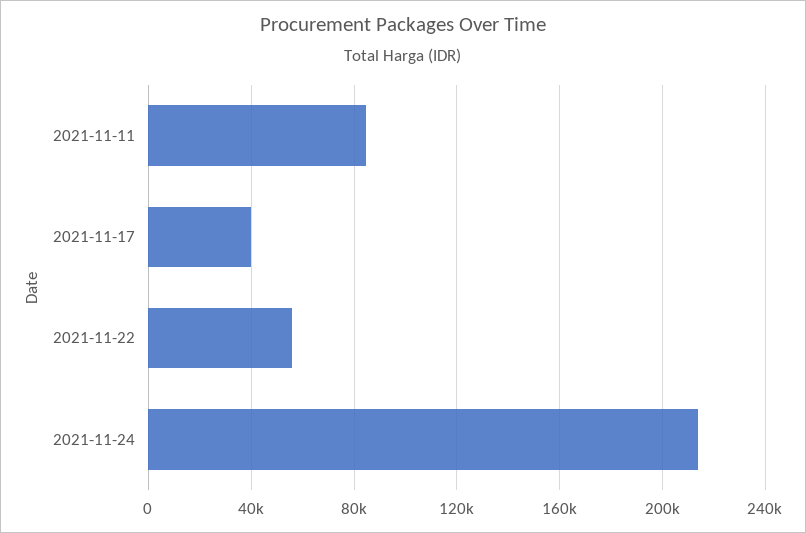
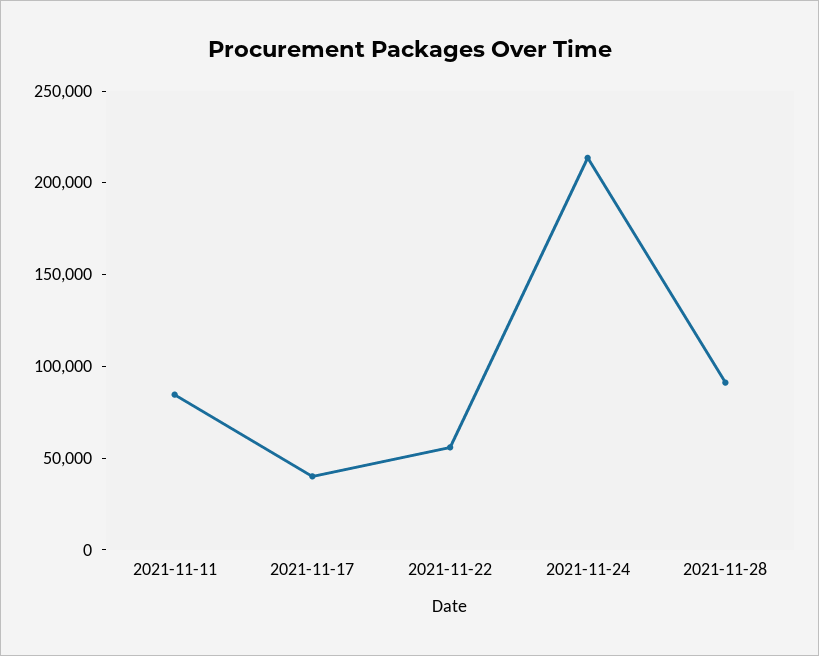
2021-11-28: none -> 90000

